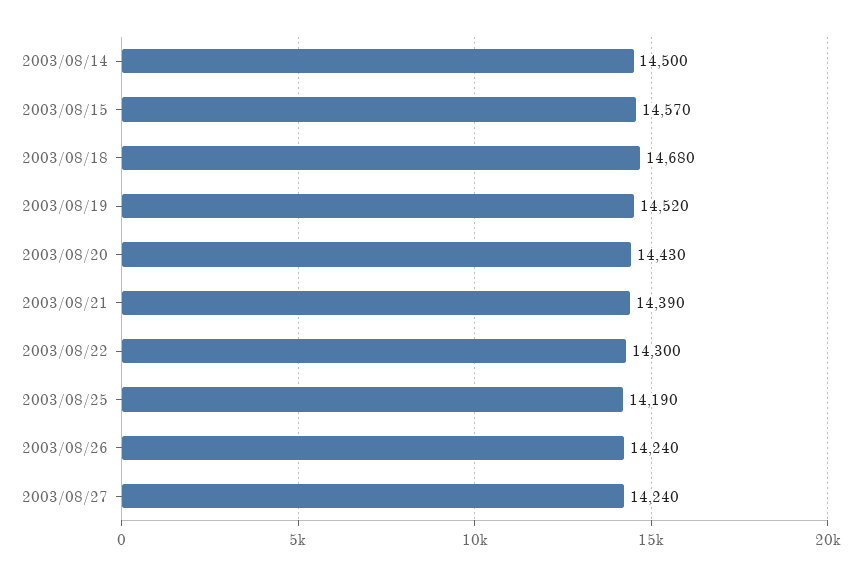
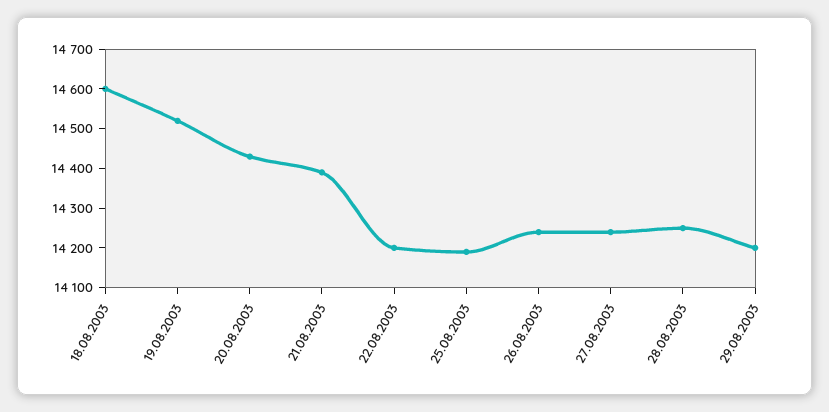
2003/08/14: 14500 -> none
2003/08/15: 14570 -> none
2003/08/18: 14680 -> 14600
2003/08/22: 14300 -> 14200
28.08.2003: none -> 14250
29.08.2003: none -> 14200

